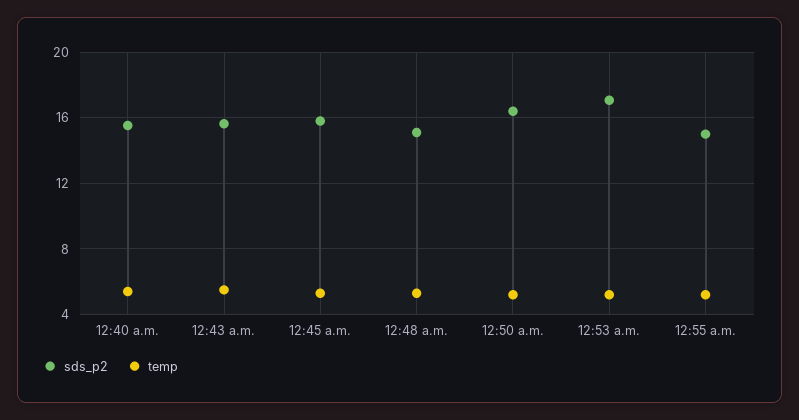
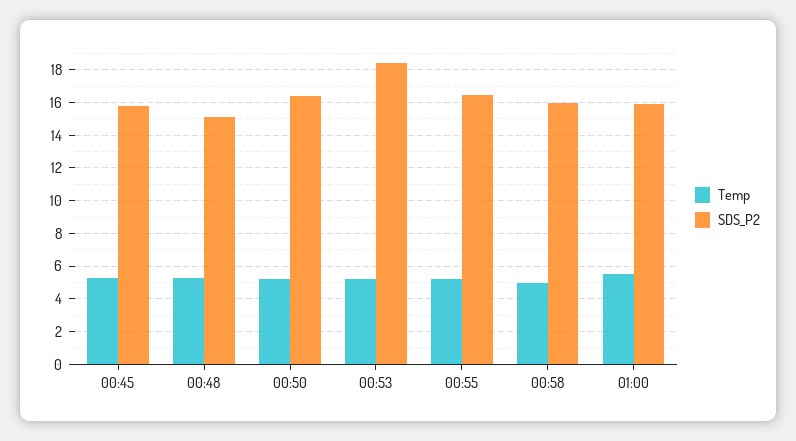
sds_p2, 12:40 a.m.: 15.5 -> none
temp, 12:40 a.m.: 5.5 -> none
sds_p2, 12:43 a.m.: 15.5 -> none
temp, 12:43 a.m.: 5.5 -> none
sds_p2, 12:53 a.m.: 17 -> 18.5
sds_p2, 12:55 a.m.: 15 -> 16.5
temp, 00:58: none -> 5
sds_p2, 00:58: none -> 16
temp, 01:00: none -> 5.5
sds_p2, 01:00: none -> 16

